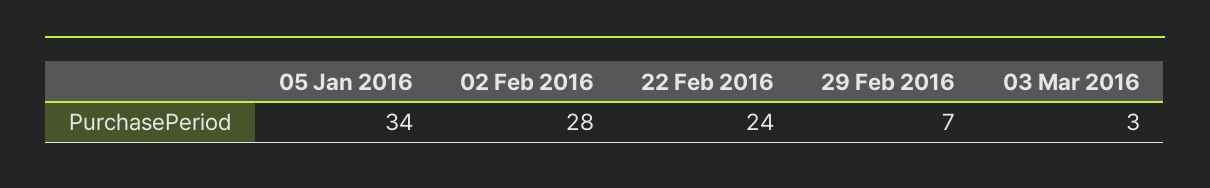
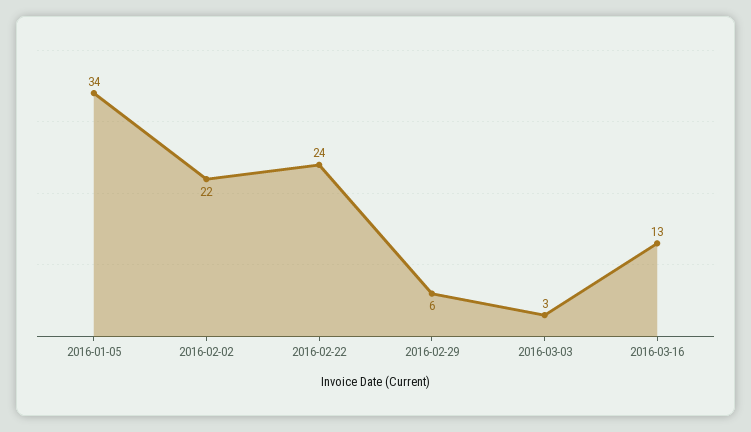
02 Feb 2016: 28 -> 22
29 Feb 2016: 7 -> 6
2016-03-16: none -> 13

